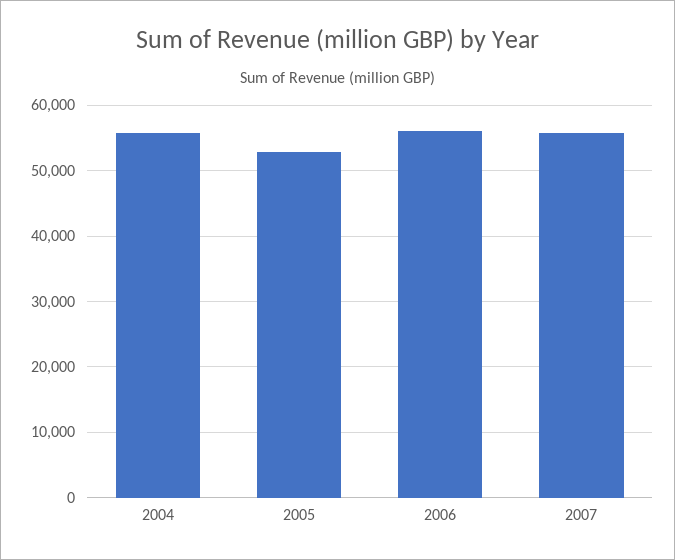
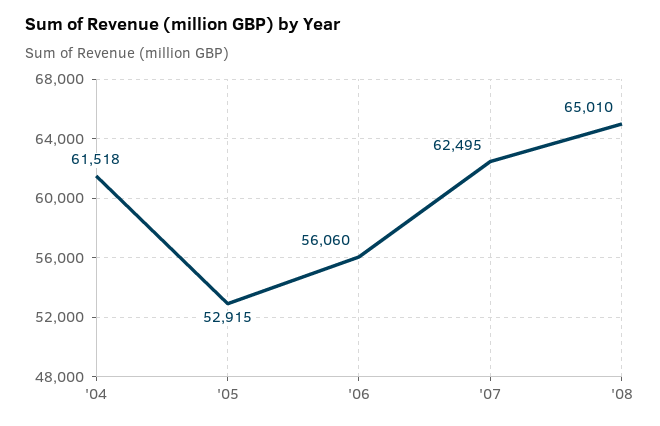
2004: 56000 -> 61518
2007: 56000 -> 62495
'08: none -> 65010

